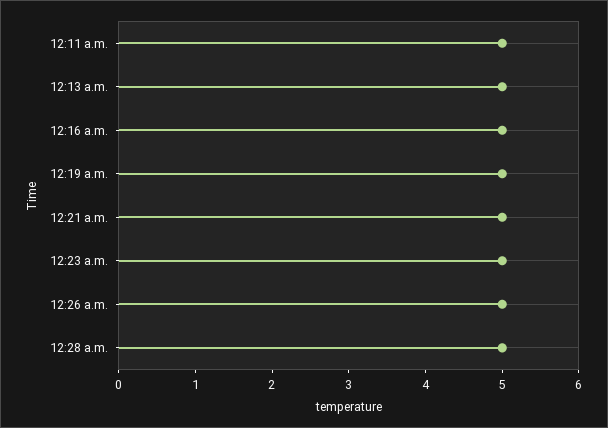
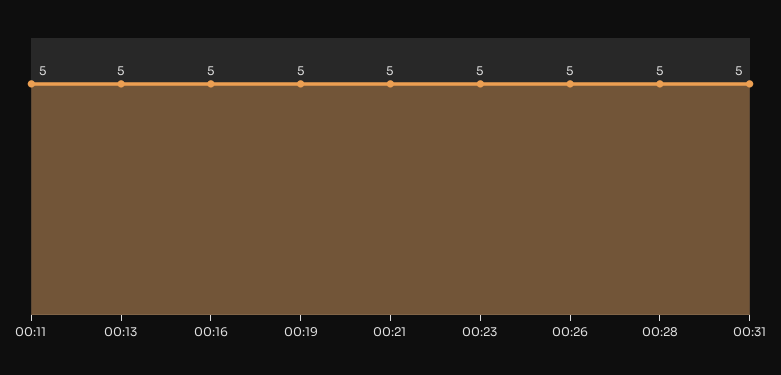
00:31: none -> 5

